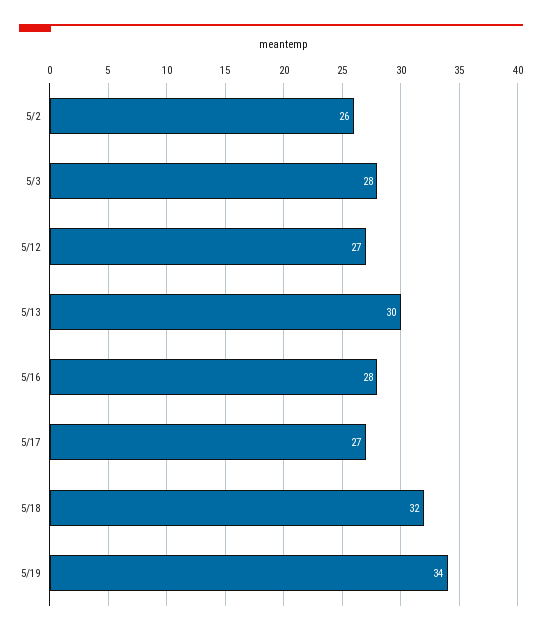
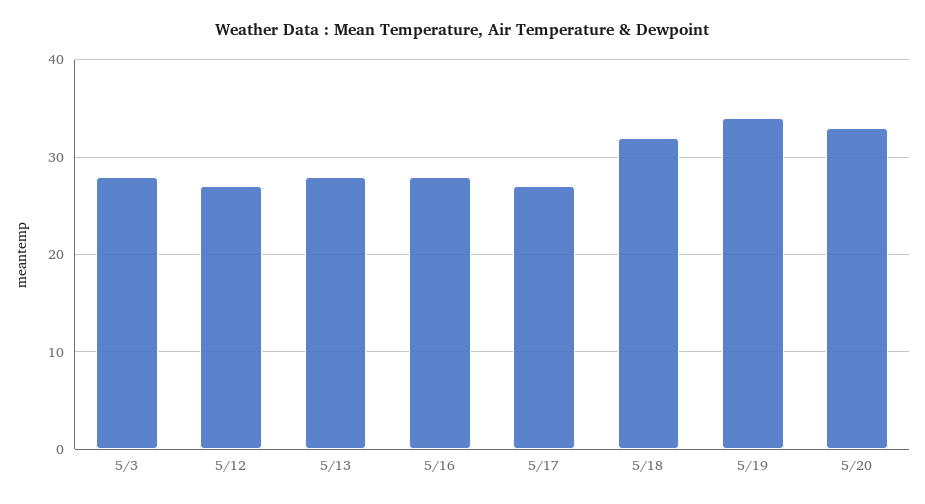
5/2: 26 -> none
5/13: 30 -> 28
5/20: none -> 33

